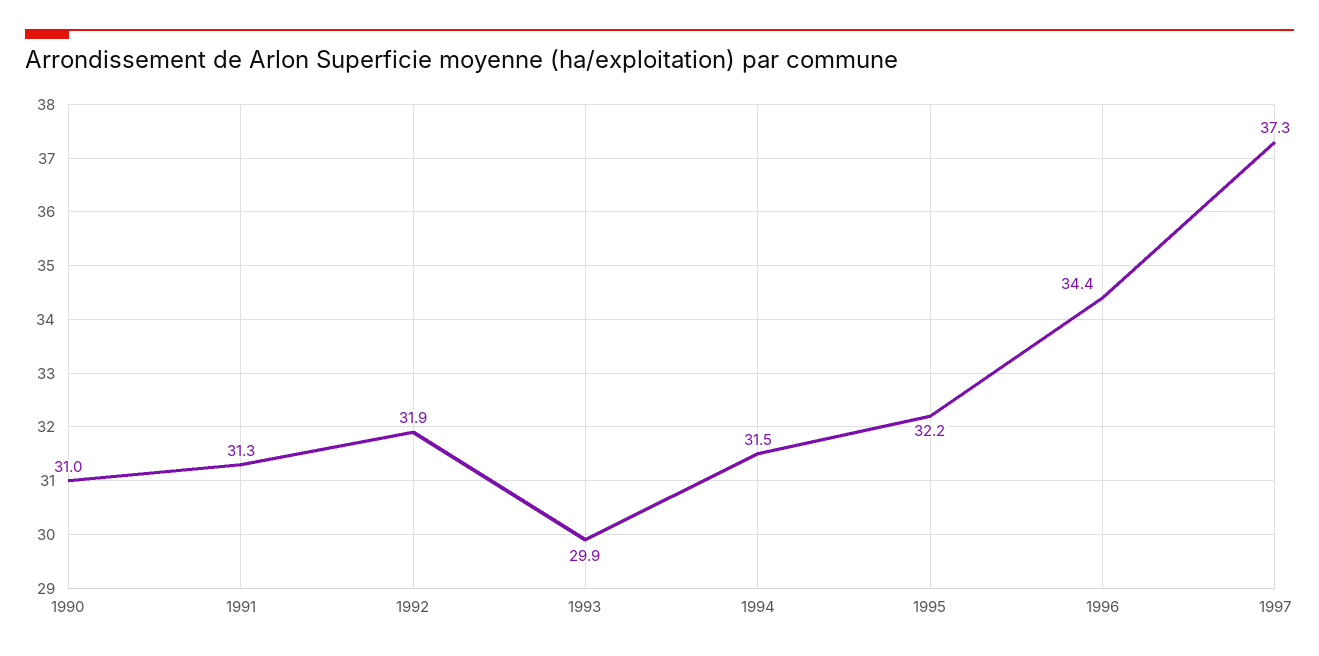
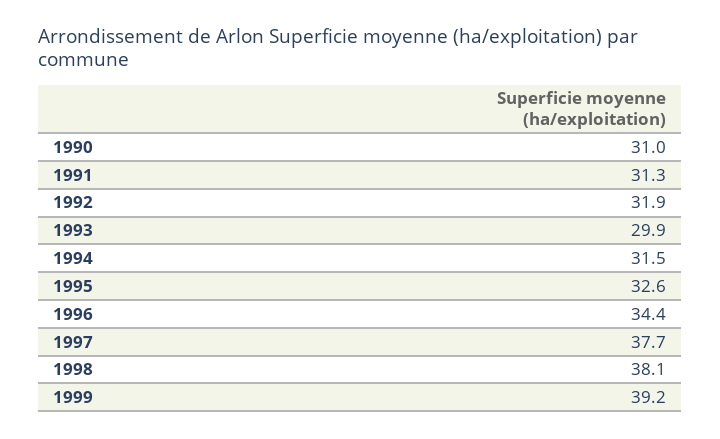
1995: 32.2 -> 32.6
1997: 37.3 -> 37.7
1998: none -> 38.1
1999: none -> 39.2

